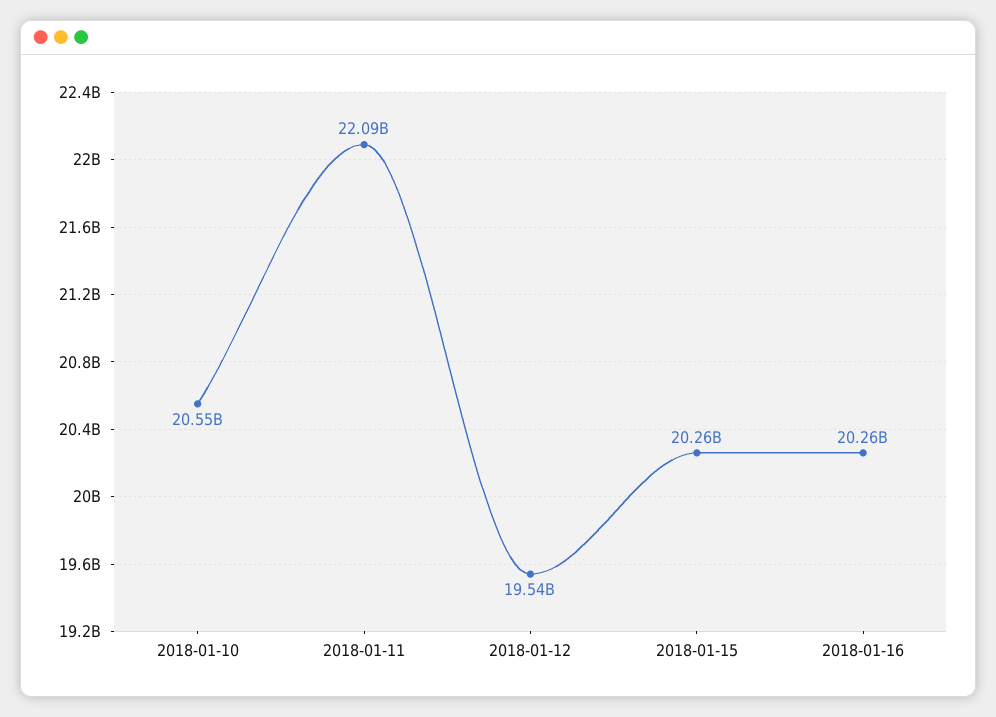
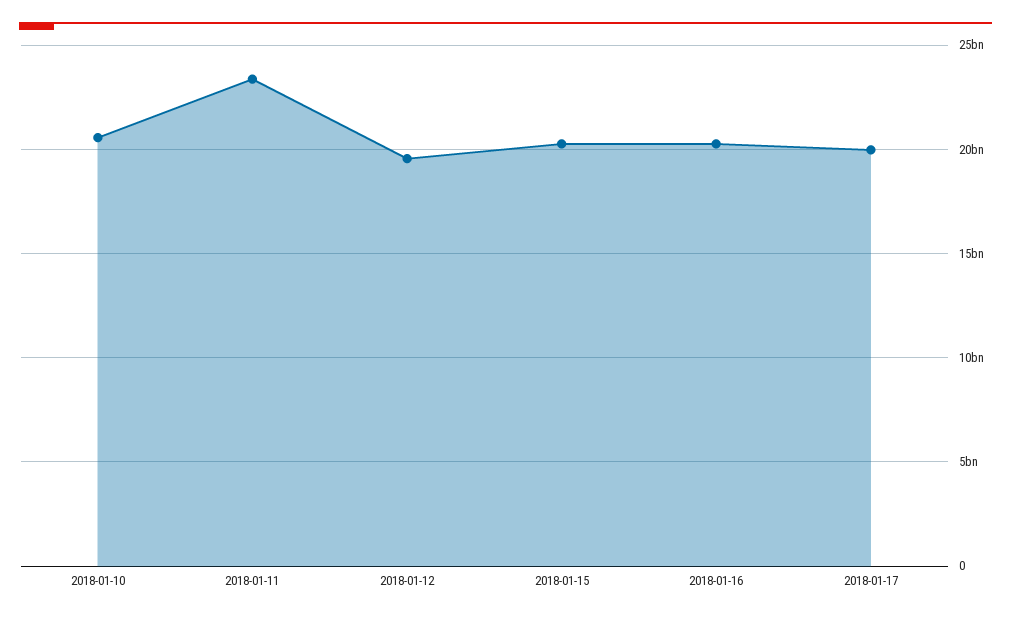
2018-01-11: 22090000000 -> 23500000000
2018-01-17: none -> 20000000000

